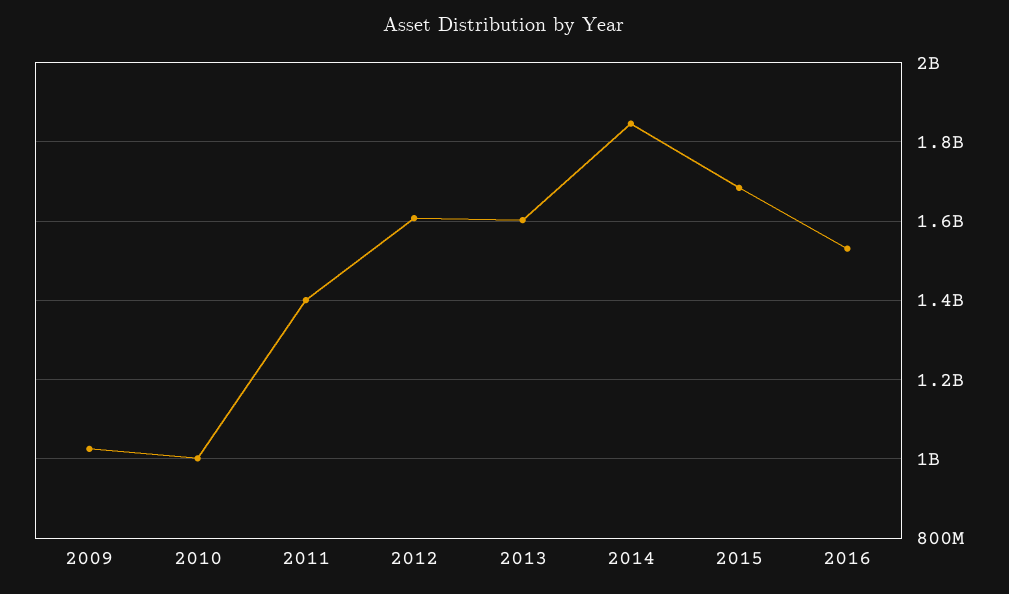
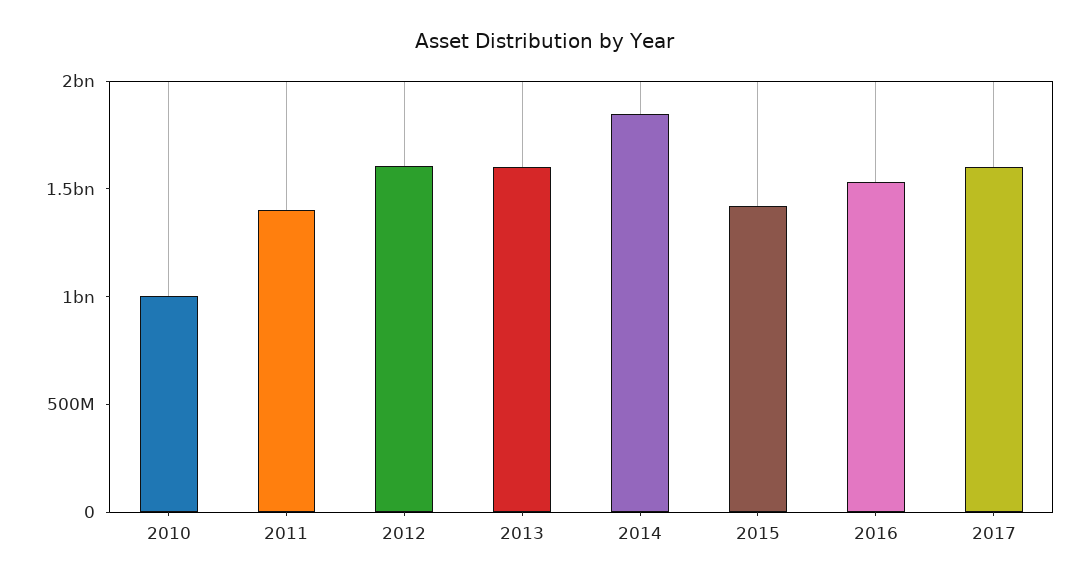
2009: 1020000000 -> none
2015: 1680000000 -> 1400000000
2017: none -> 1600000000

